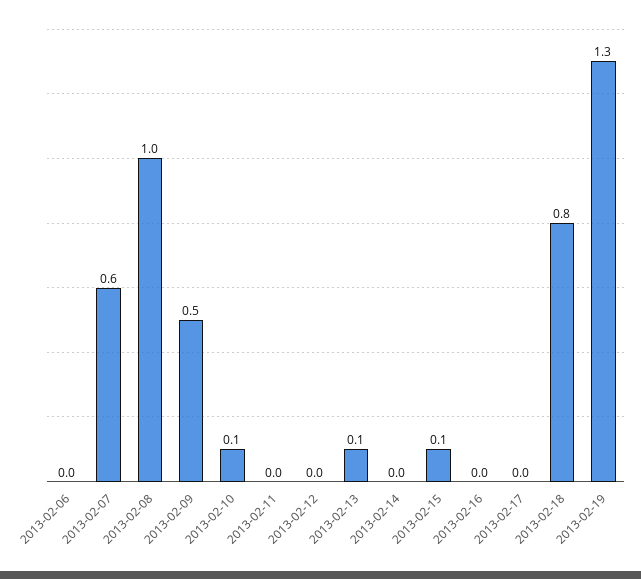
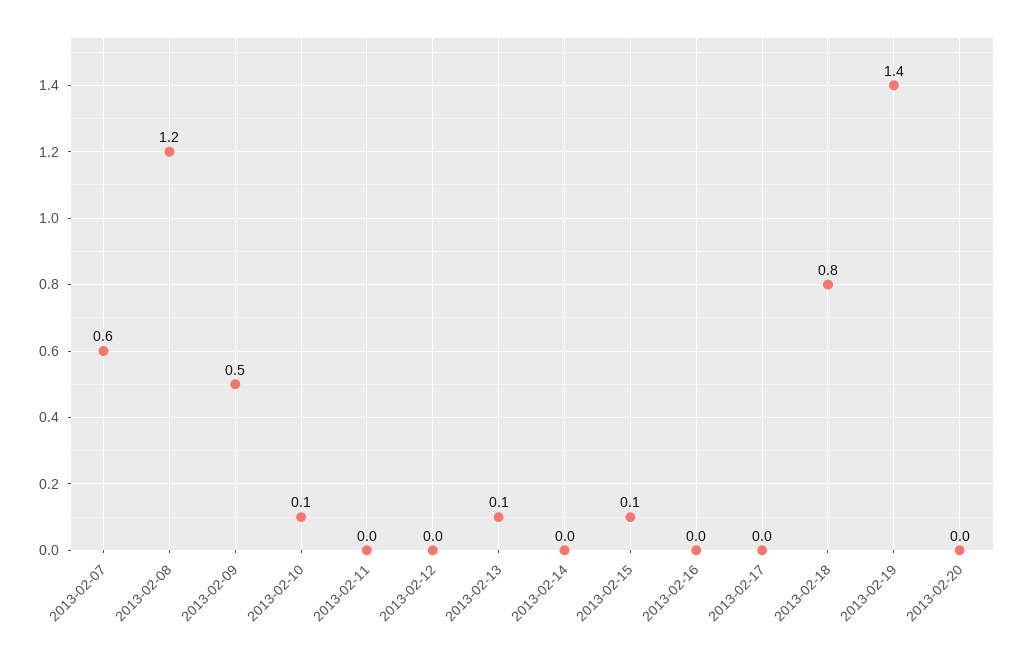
2013-02-06: 0 -> none
2013-02-08: 1 -> 1.2
2013-02-19: 1.3 -> 1.4
2013-02-20: none -> 0

